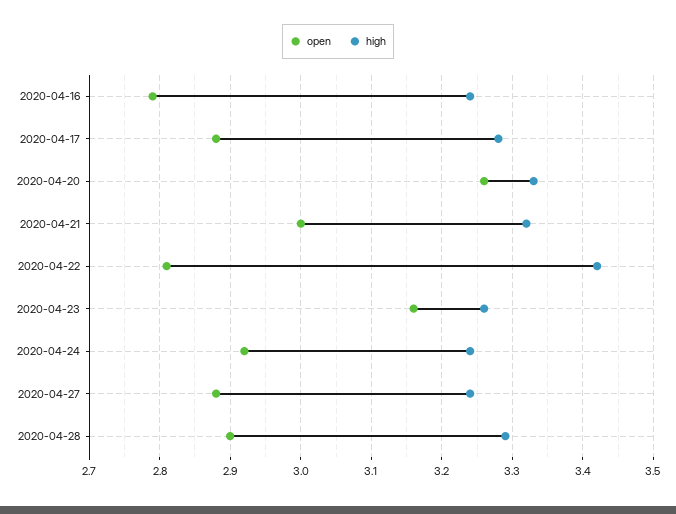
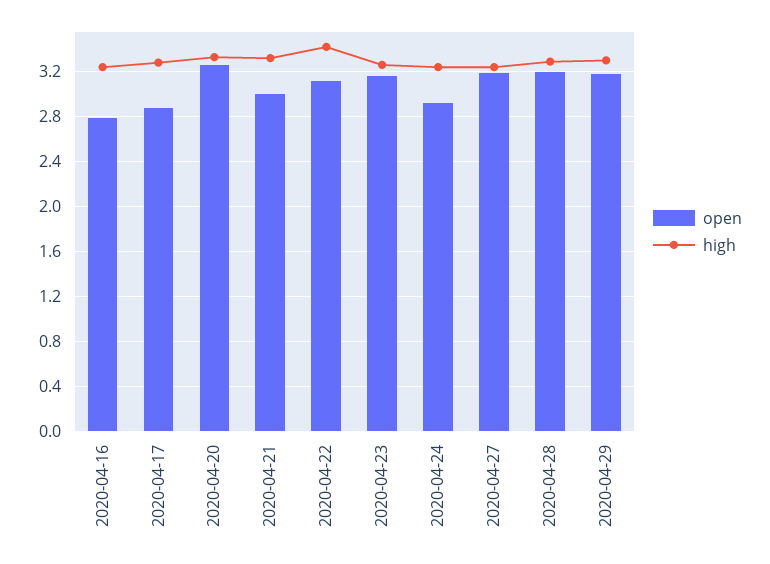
open, 2020-04-22: 2.81 -> 3.1
open, 2020-04-27: 2.88 -> 3.2
open, 2020-04-28: 2.9 -> 3.2
open, 2020-04-29: none -> 3.2
high, 2020-04-29: none -> 3.3

